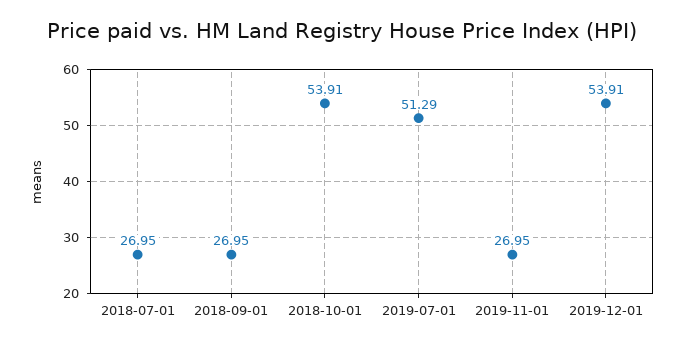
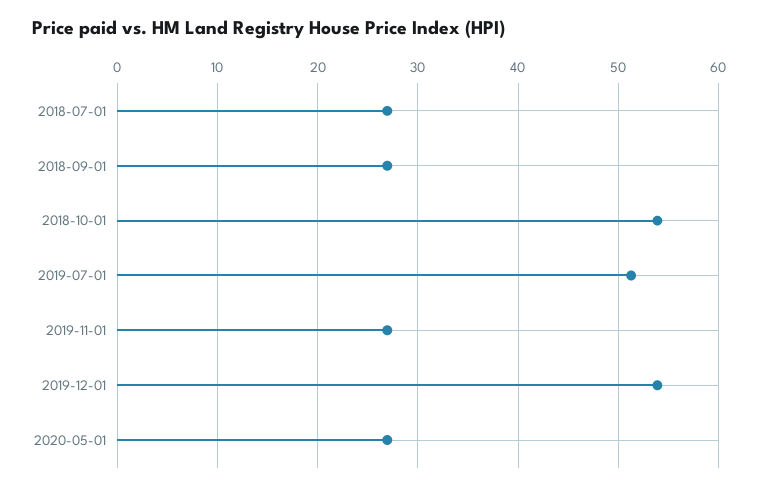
2020-05-01: none -> 27

